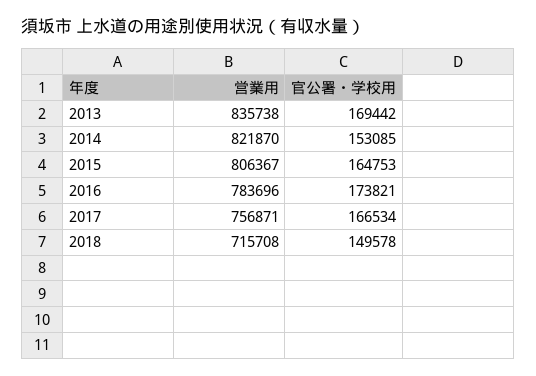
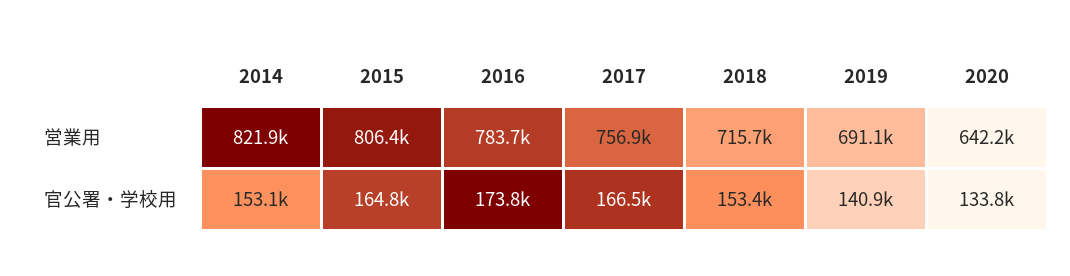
営業用, 2013: 835738 -> none
官公署・学校用, 2013: 169442 -> none
官公署・学校用, 2018: 149578 -> 153400
営業用, 2019: none -> 691100
営業用, 2020: none -> 642200
官公署・学校用, 2019: none -> 140900
官公署・学校用, 2020: none -> 133800

